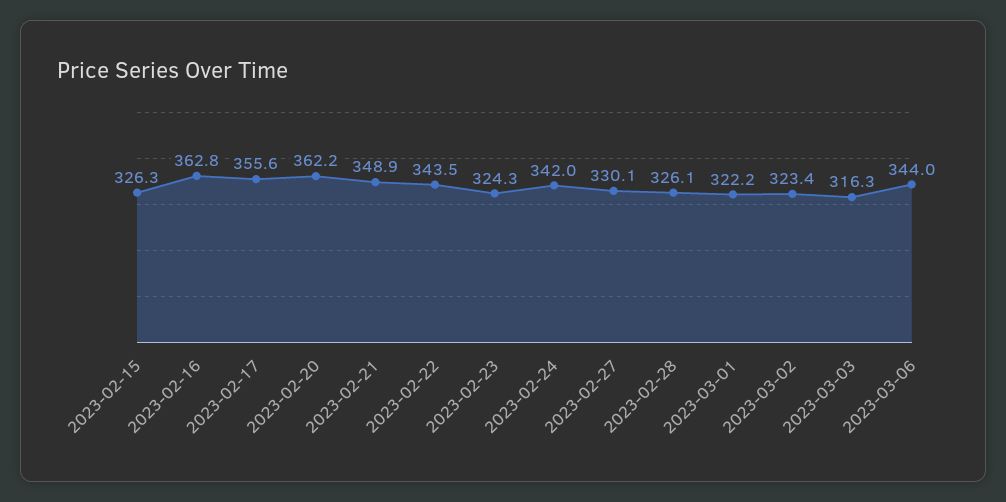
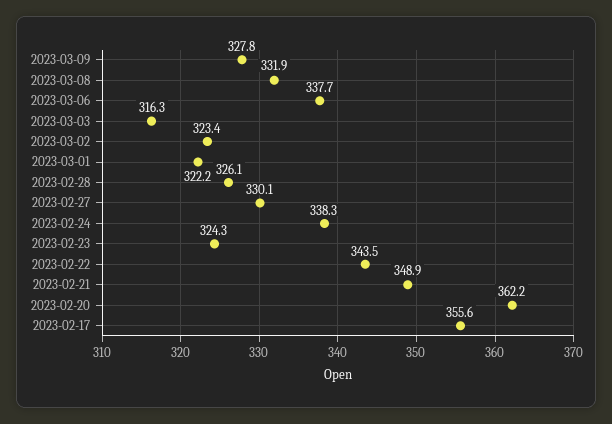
2023-02-15: 326.3 -> none
2023-02-16: 362.8 -> none
2023-02-24: 342 -> 338.3
2023-03-06: 344 -> 337.7
2023-03-09: none -> 327.8
2023-03-08: none -> 331.9

